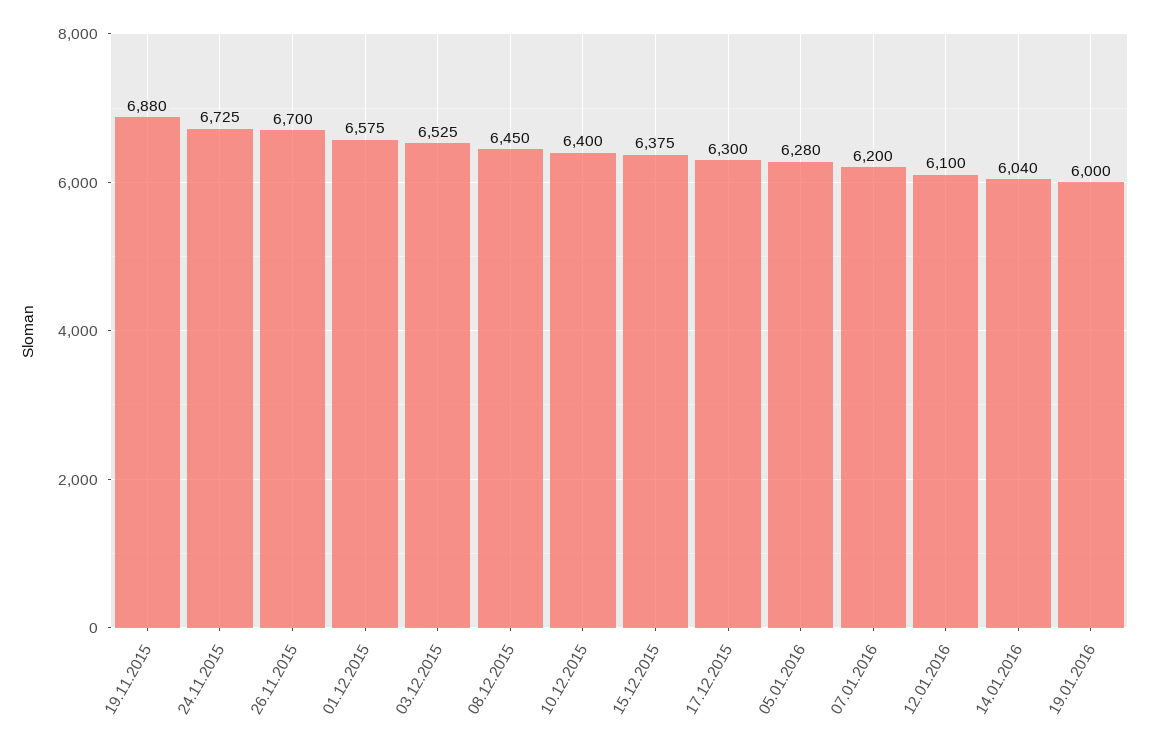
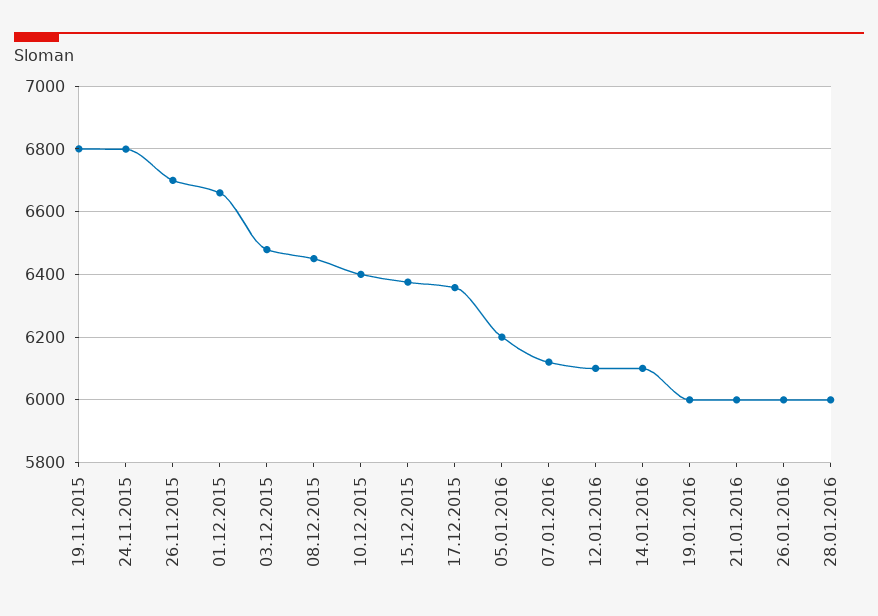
19.11.2015: 6880 -> 6800
24.11.2015: 6725 -> 6800
01.12.2015: 6575 -> 6660
03.12.2015: 6525 -> 6480
17.12.2015: 6300 -> 6360
05.01.2016: 6280 -> 6200
07.01.2016: 6200 -> 6120
14.01.2016: 6040 -> 6100
21.01.2016: none -> 6000
26.01.2016: none -> 6000
28.01.2016: none -> 6000

